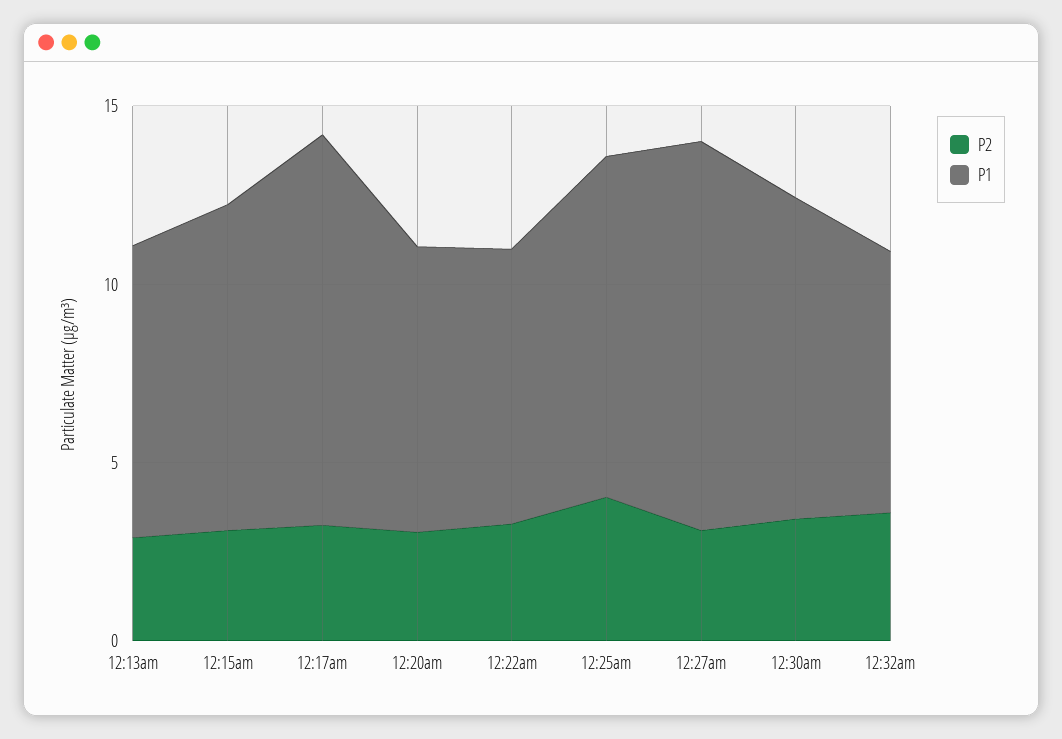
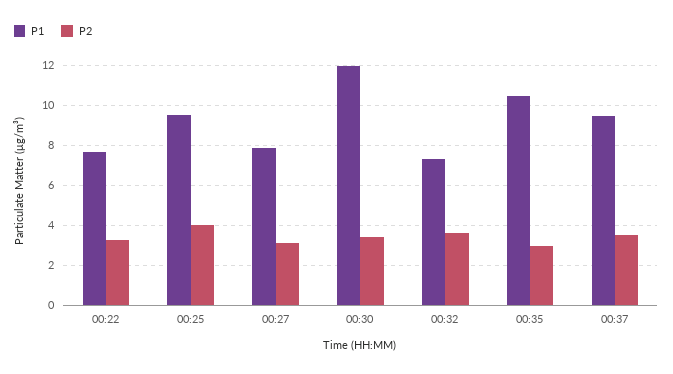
P2, 12:13am: 3 -> none
P1, 12:13am: 8 -> none
P2, 12:15am: 3 -> none
P1, 12:15am: 9 -> none
P2, 12:17am: 3 -> none
P1, 12:17am: 11 -> none
P2, 12:20am: 3 -> none
P1, 12:20am: 8 -> none
P1, 12:27am: 11 -> 8
P1, 12:30am: 9 -> 12
P1, 00:35: none -> 10.5
P2, 00:35: none -> 3
P1, 00:37: none -> 9.5
P2, 00:37: none -> 3.5

